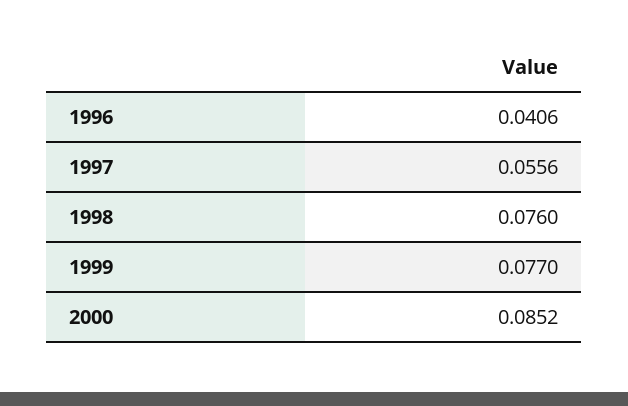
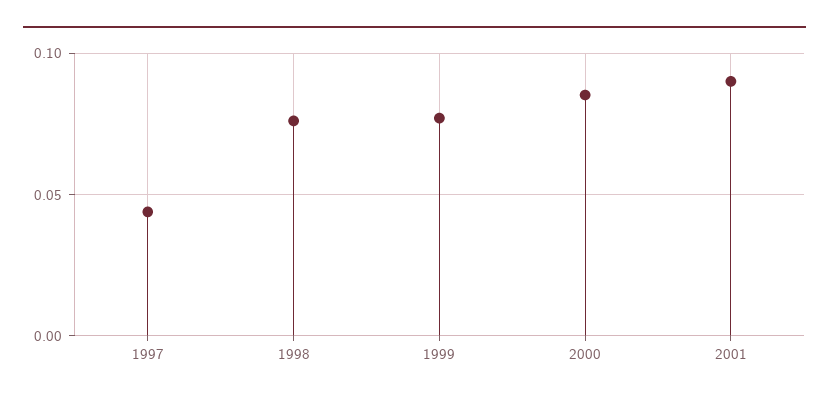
1996: 0.0406 -> none
1997: 0.0556 -> 0.045
2001: none -> 0.09

